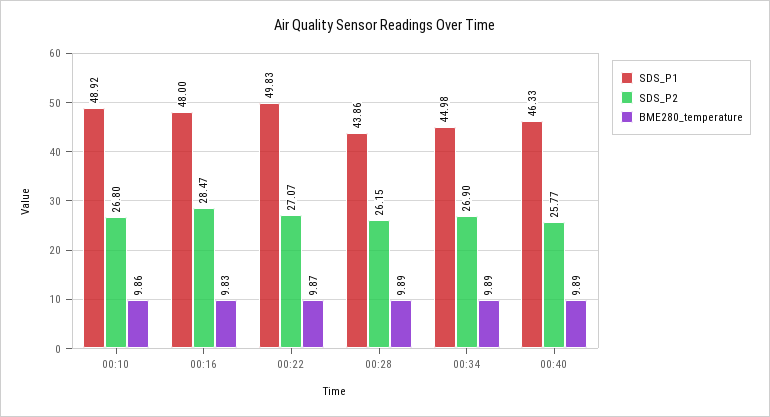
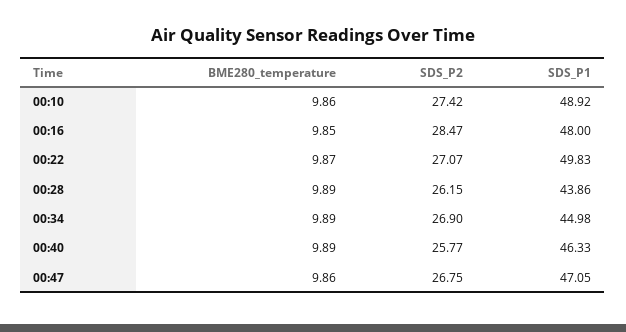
SDS_P2, 00:10: 26.8 -> 27.42
BME280_temperature, 00:16: 9.83 -> 9.85
BME280_temperature, 00:47: none -> 9.86
SDS_P2, 00:47: none -> 26.75
SDS_P1, 00:47: none -> 47.05

